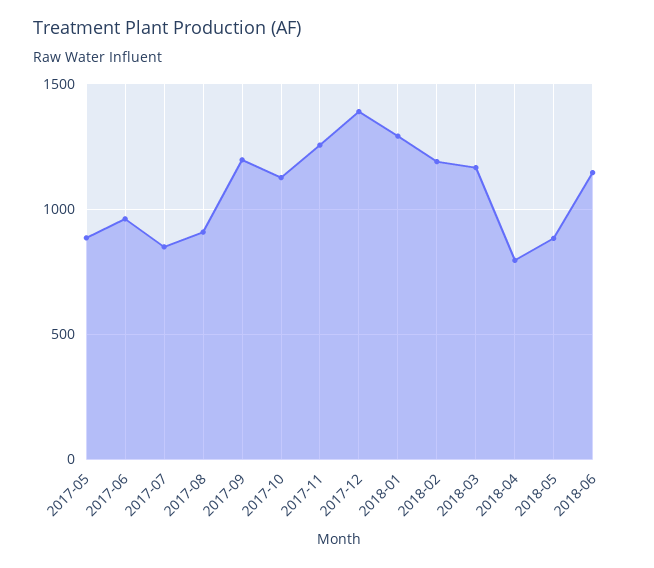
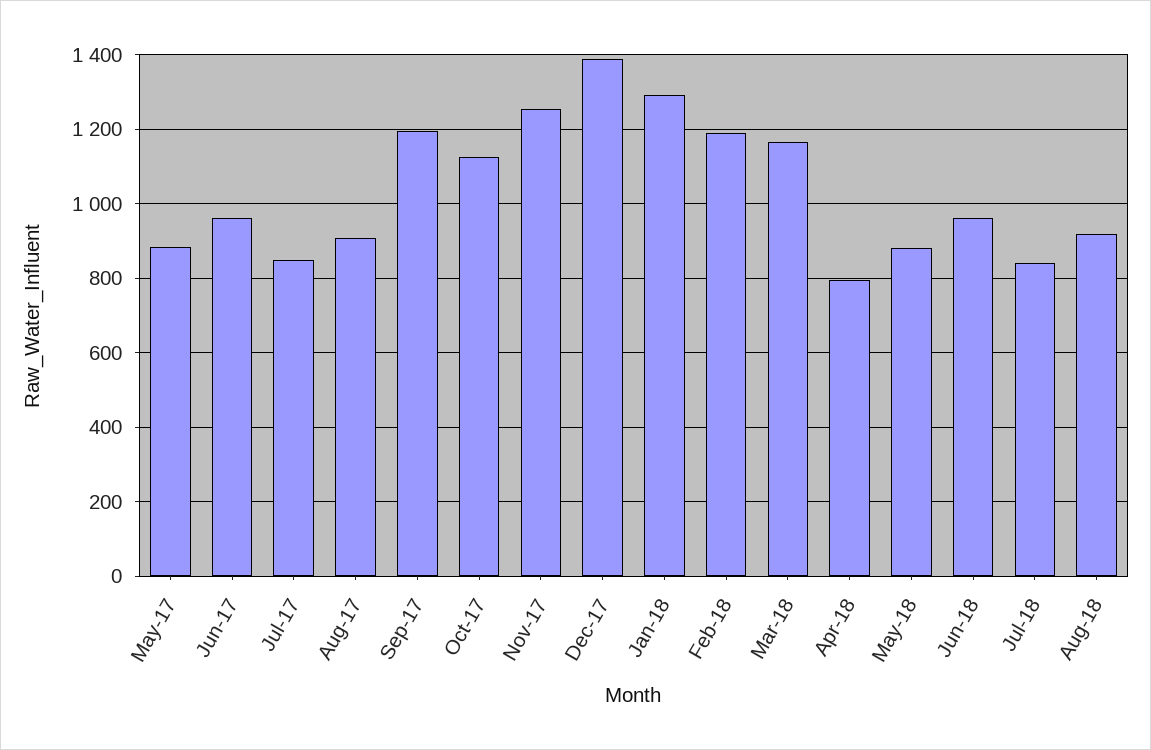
2018-06: 1150 -> 960
Jul-18: none -> 840
Aug-18: none -> 920

